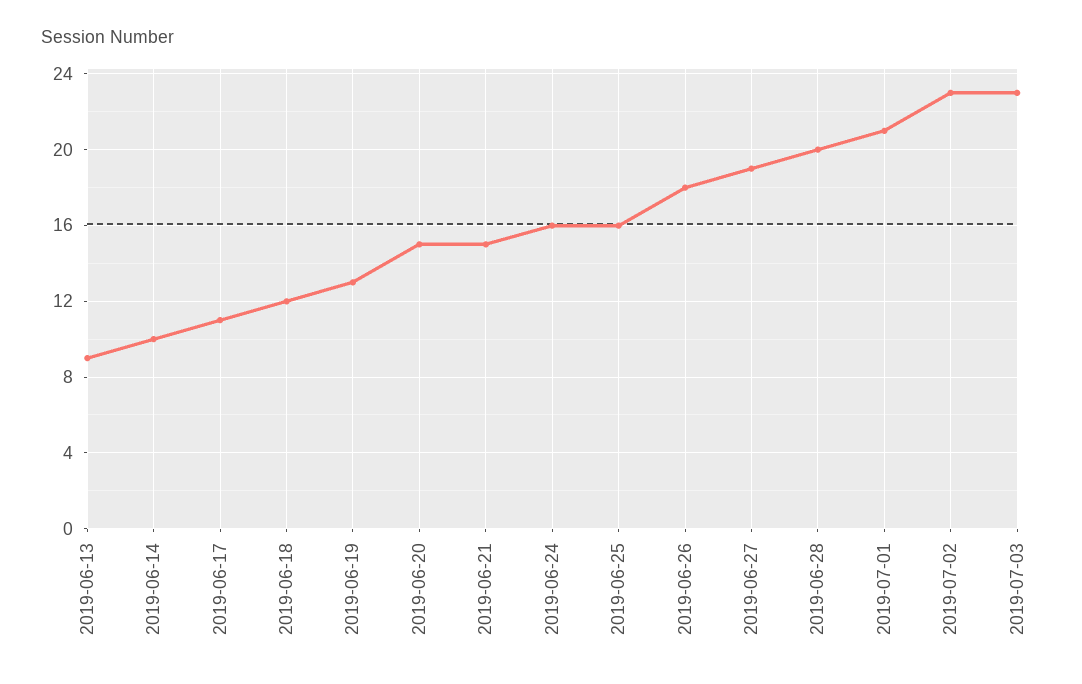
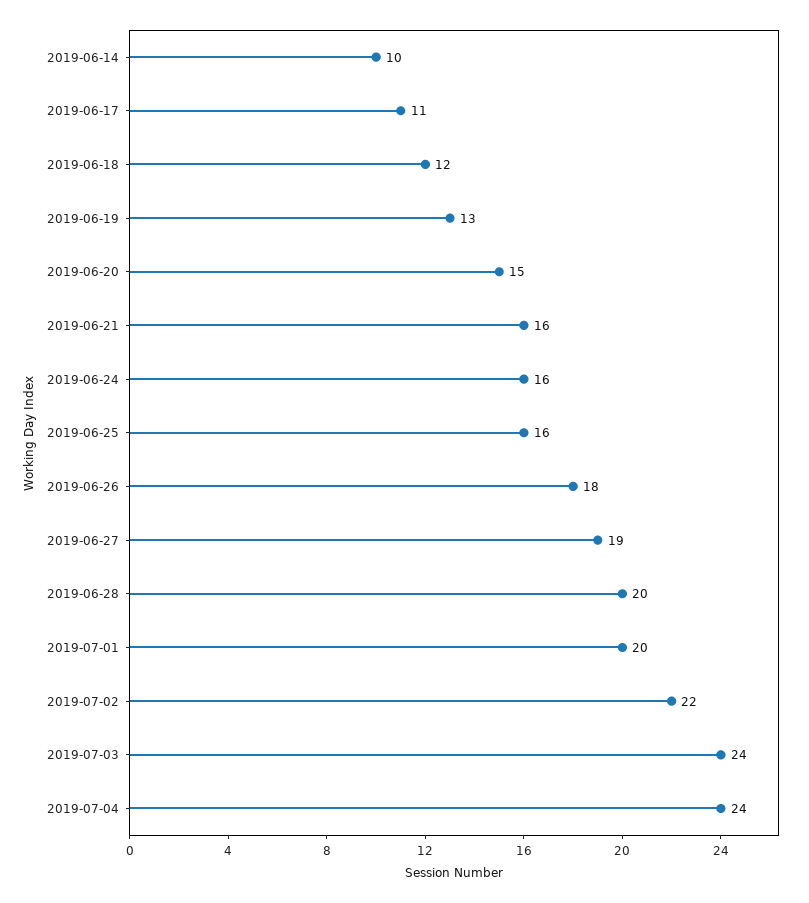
2019-06-13: 9 -> none
2019-06-21: 15 -> 16
2019-07-01: 21 -> 20
2019-07-02: 23 -> 22
2019-07-03: 23 -> 24
2019-07-04: none -> 24

